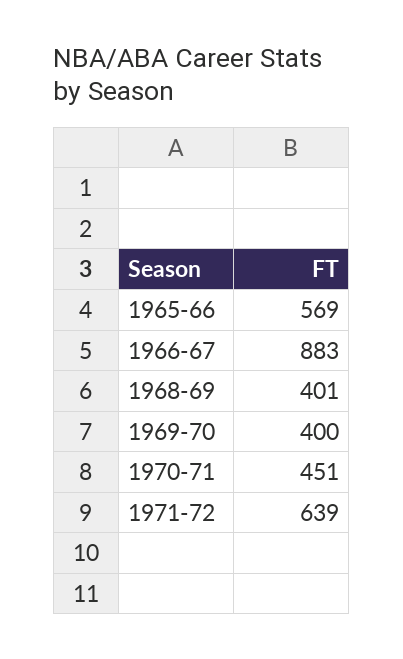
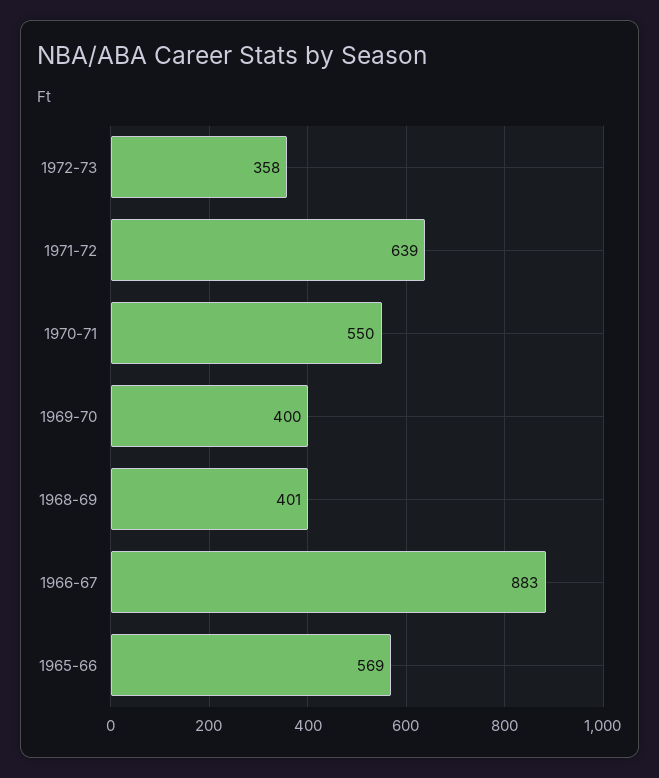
1970-71: 451 -> 550
1972-73: none -> 358

